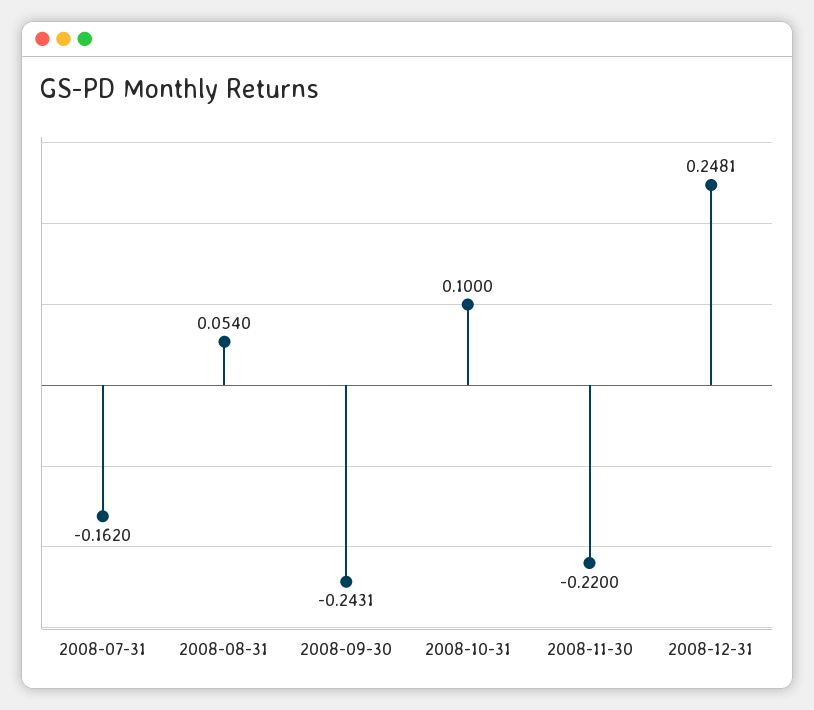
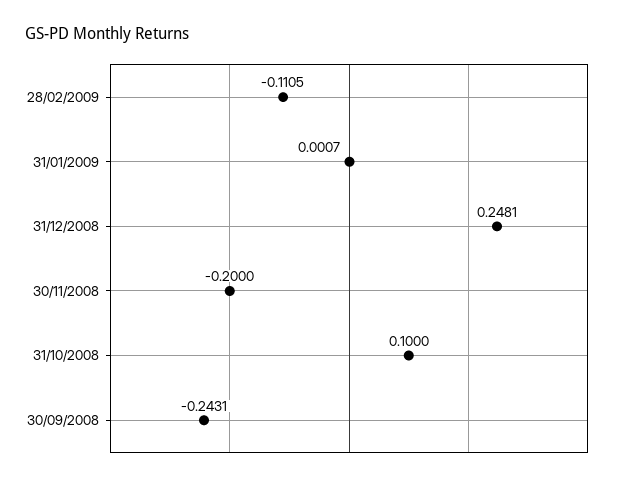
2008-07-31: -0.162 -> none
2008-08-31: 0.054 -> none
2008-11-30: -0.22 -> -0.2
28/02/2009: none -> -0.1105
31/01/2009: none -> 0.0007

